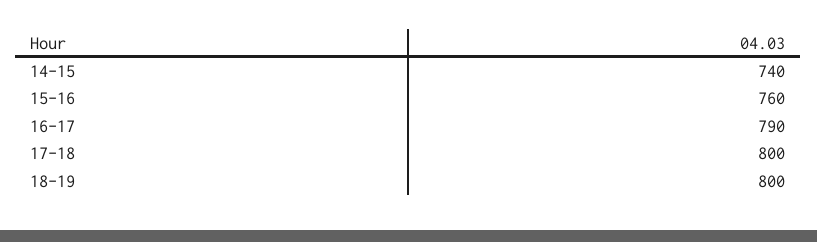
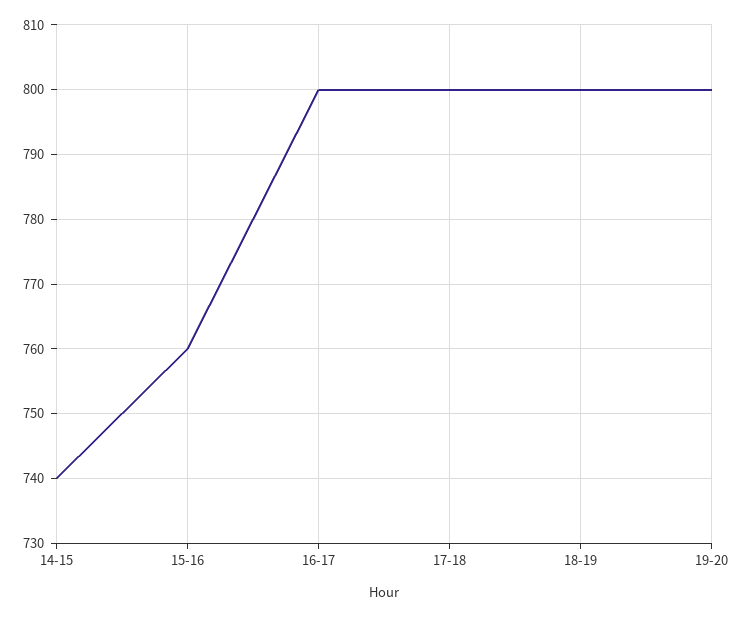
16-17: 790 -> 800
19-20: none -> 800

